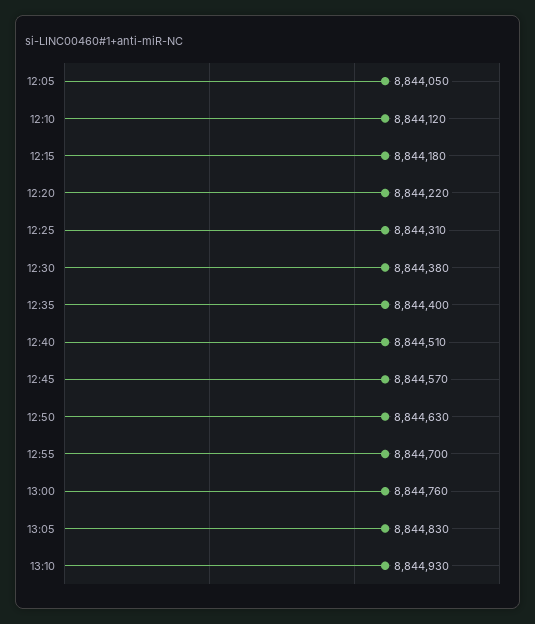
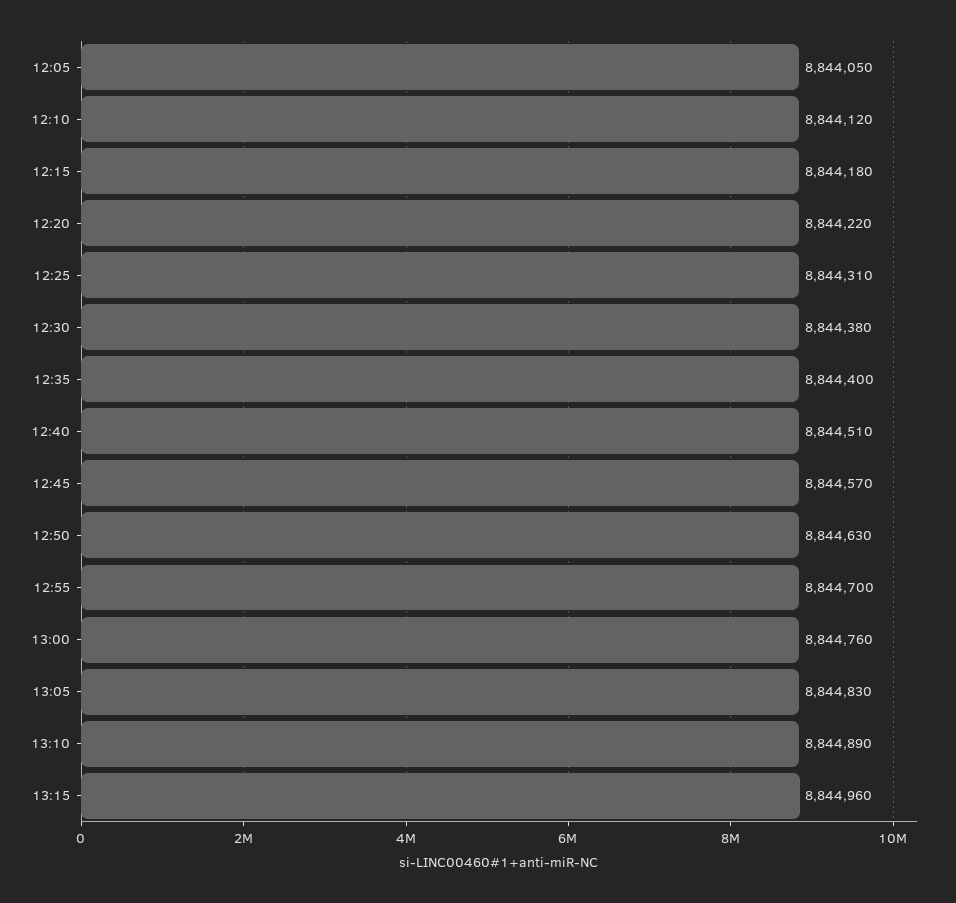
13:10: 8844930 -> 8844890
13:15: none -> 8844960

